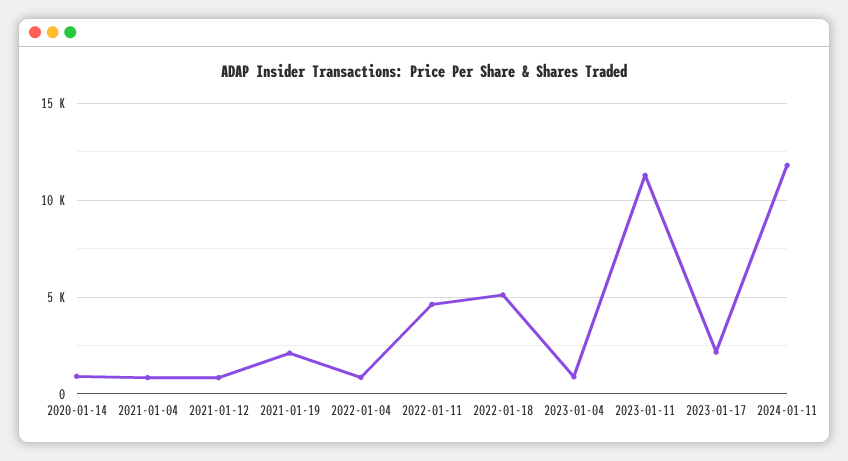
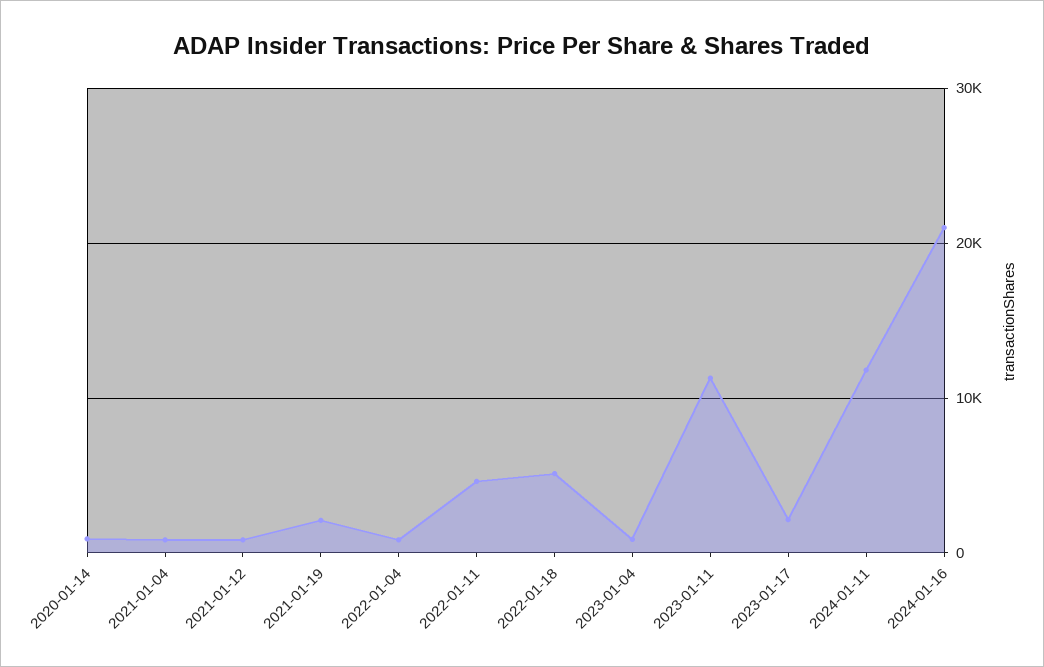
2024-01-16: none -> 21000

